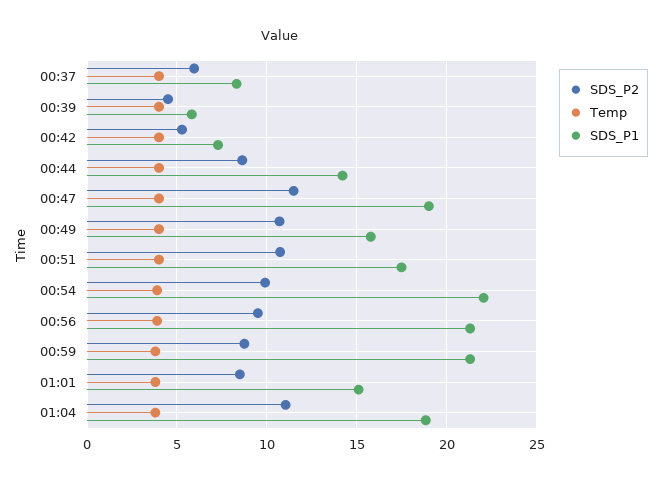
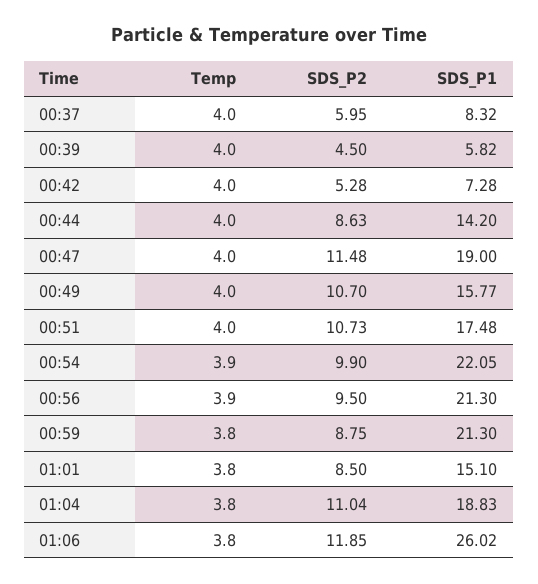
Temp, 01:06: none -> 3.8
SDS_P2, 01:06: none -> 11.85
SDS_P1, 01:06: none -> 26.02

